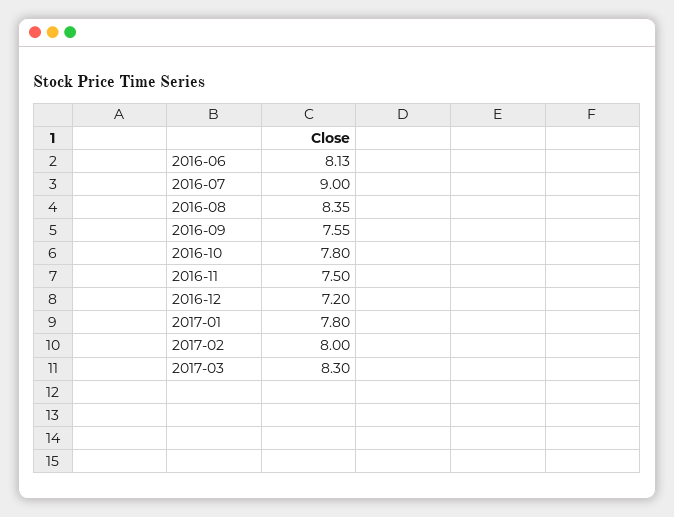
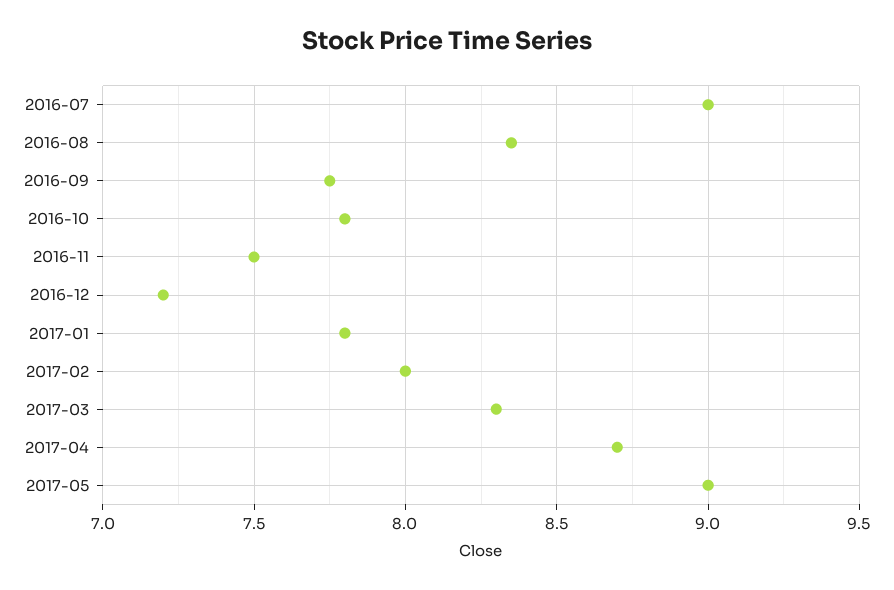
2016-06: 8.13 -> none
2016-09: 7.55 -> 7.75
2017-04: none -> 8.7
2017-05: none -> 9

